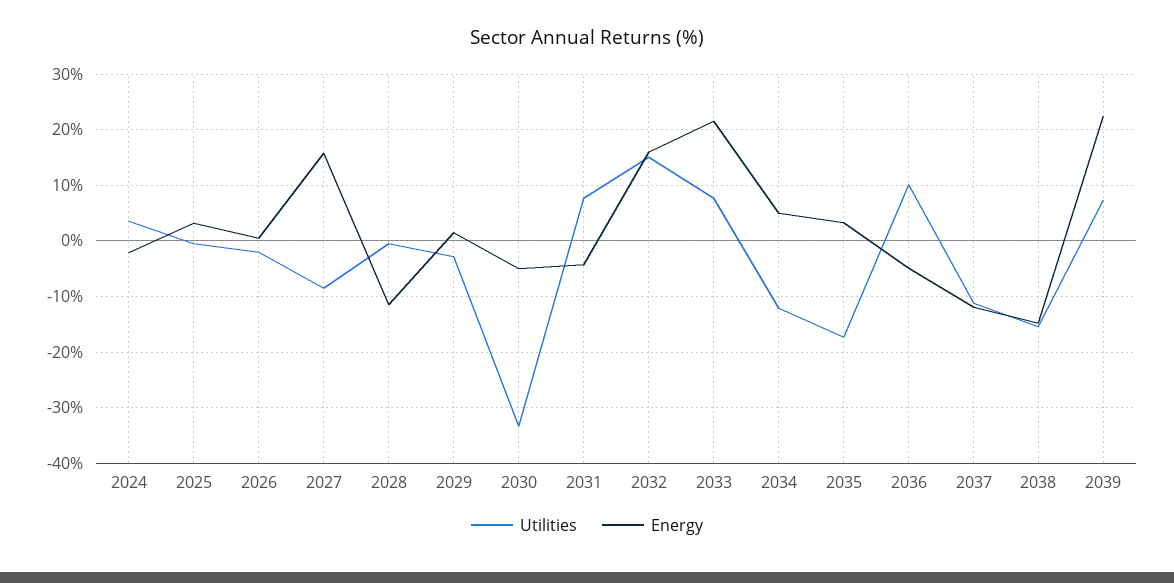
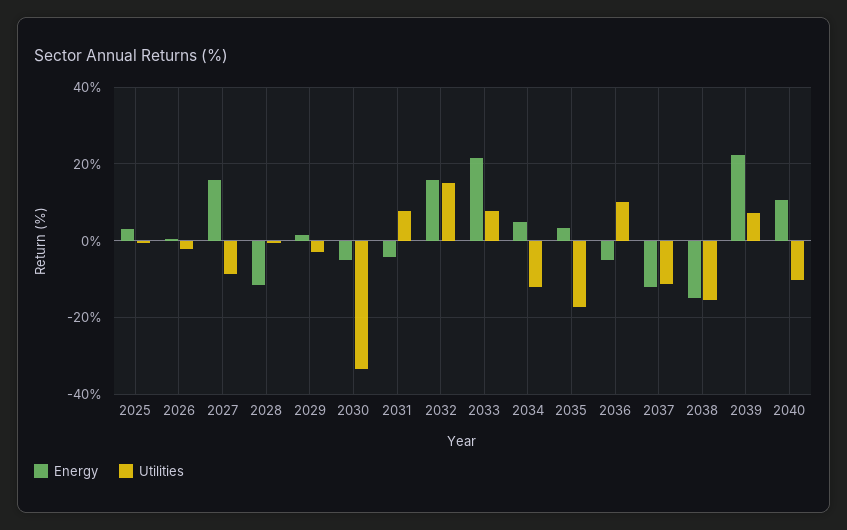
Utilities, 2024: 4 -> none
Energy, 2024: -2 -> none
Energy, 2040: none -> 10
Utilities, 2040: none -> -10

